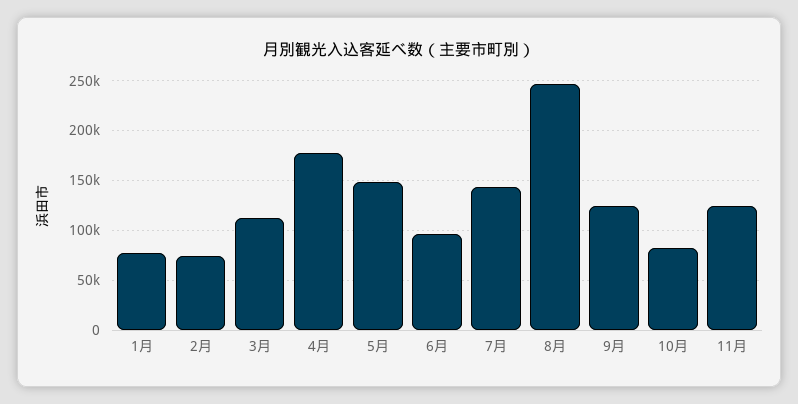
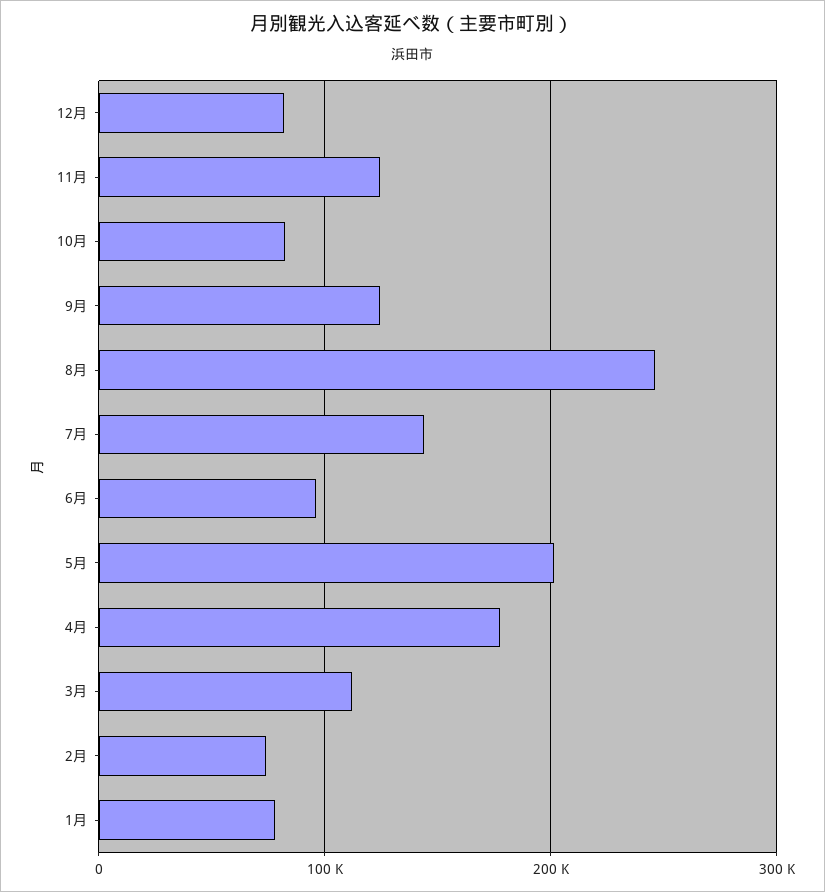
5月: 150000 -> 200000
12月: none -> 80000

